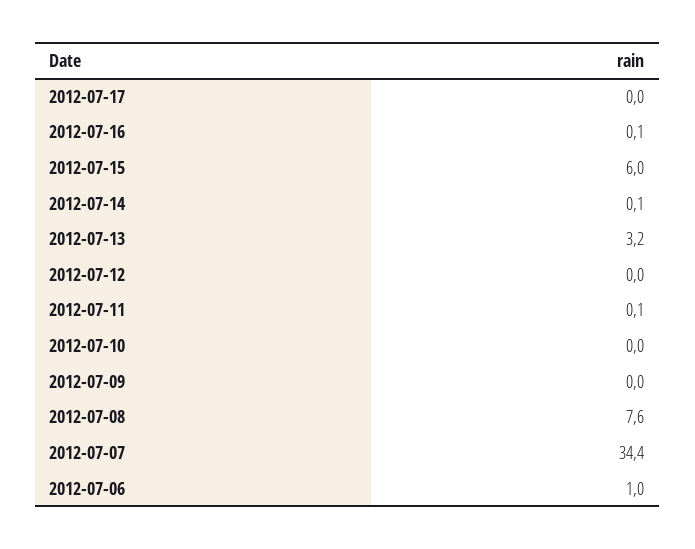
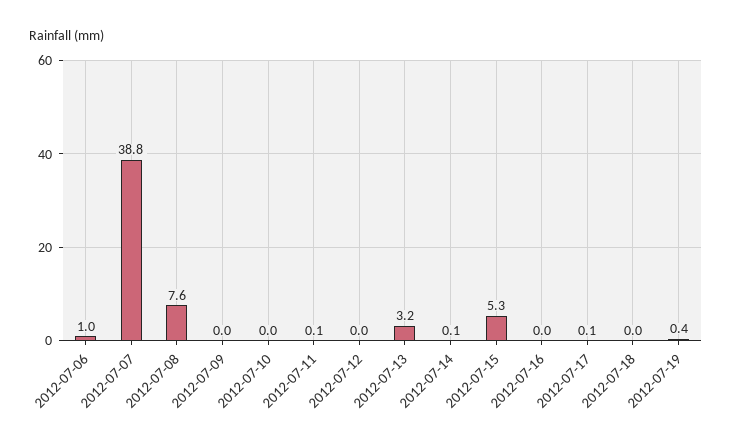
2012-07-17: 0 -> 0.1
2012-07-16: 0.1 -> 0
2012-07-15: 6 -> 5.3
2012-07-07: 34.4 -> 38.8
2012-07-18: none -> 0
2012-07-19: none -> 0.4

